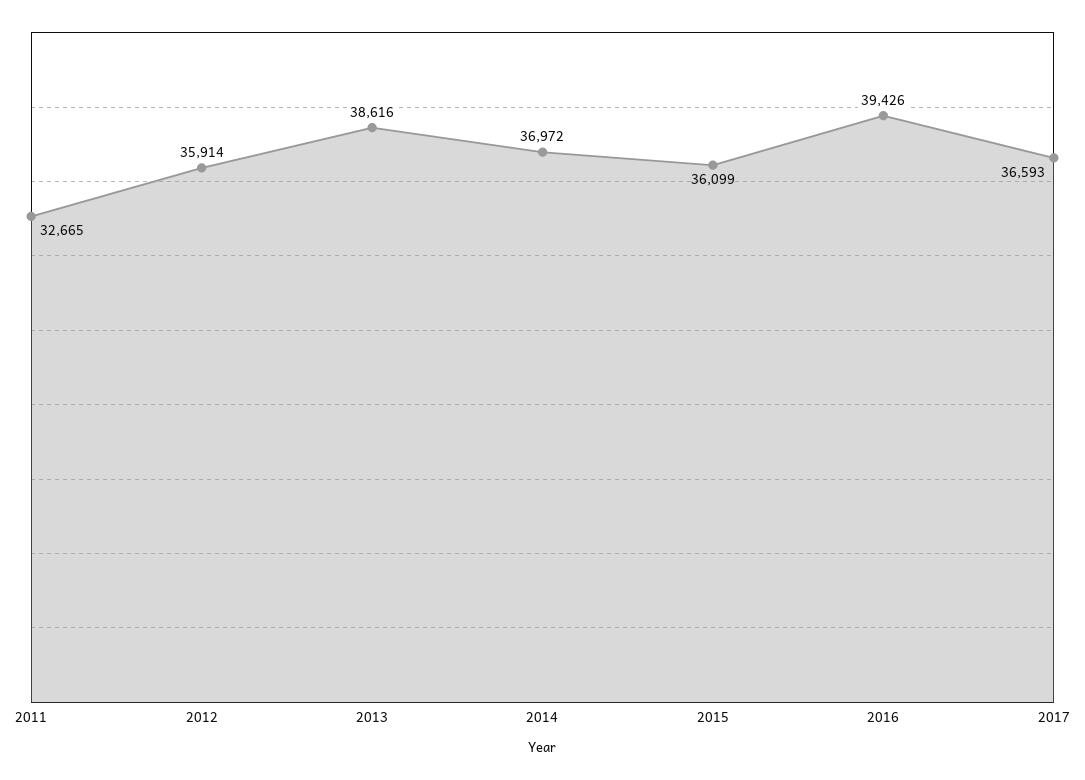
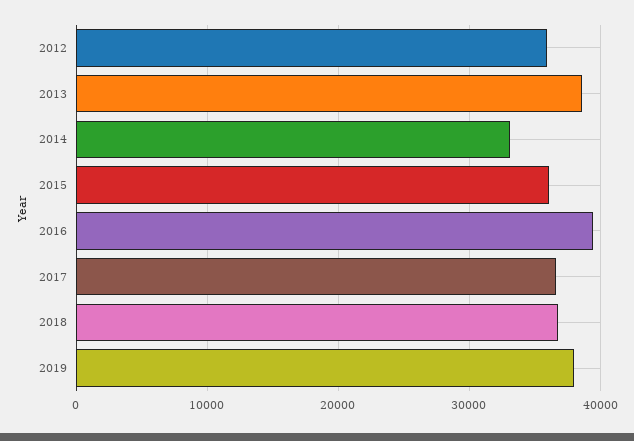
2011: 32665 -> none
2014: 36972 -> 33000
2018: none -> 37000
2019: none -> 38000

